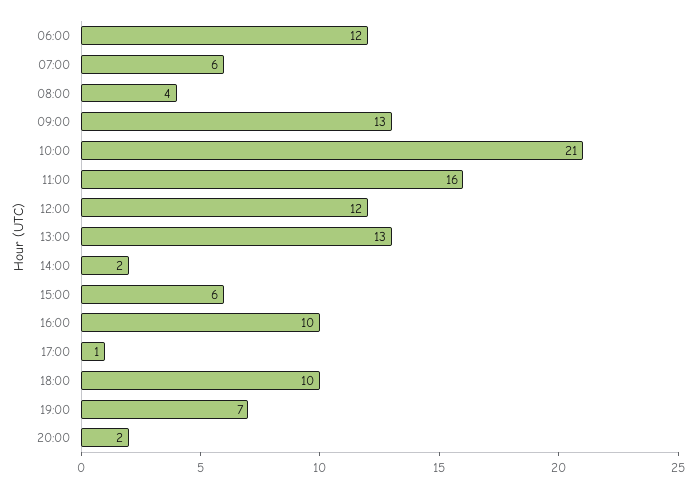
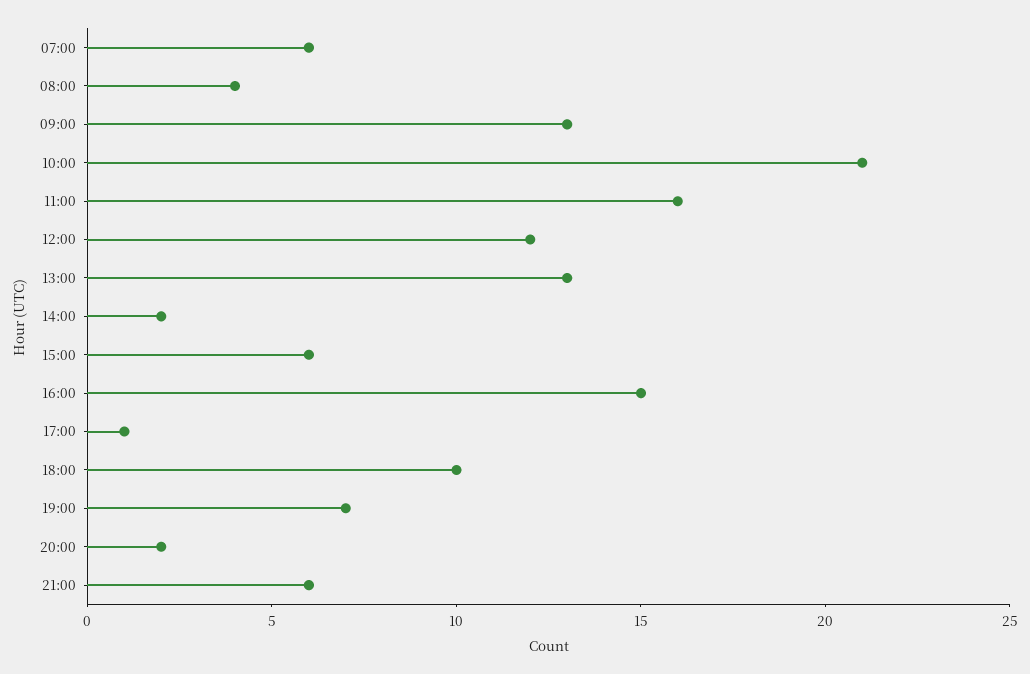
06:00: 12 -> none
16:00: 10 -> 15
21:00: none -> 6

